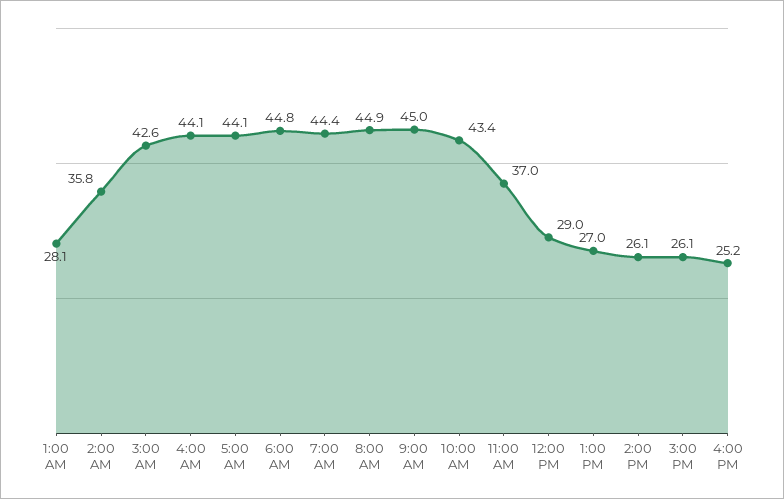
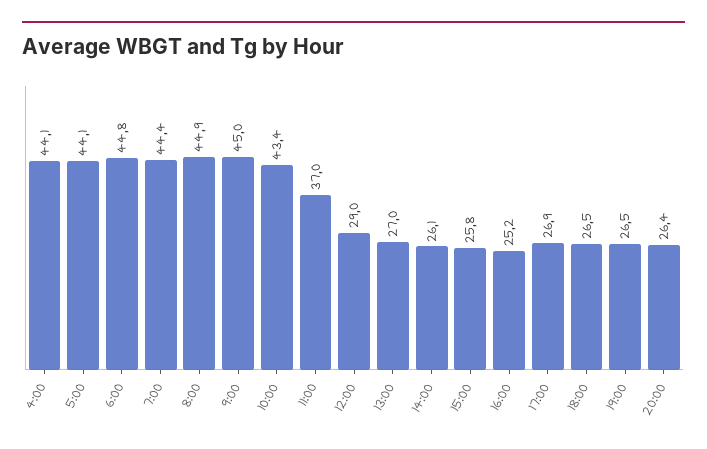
1:00 AM: 28.1 -> none
2:00 AM: 35.8 -> none
3:00 AM: 42.6 -> none
3:00 PM: 26.1 -> 25.8
17:00: none -> 26.9
18:00: none -> 26.5
19:00: none -> 26.5
20:00: none -> 26.4

